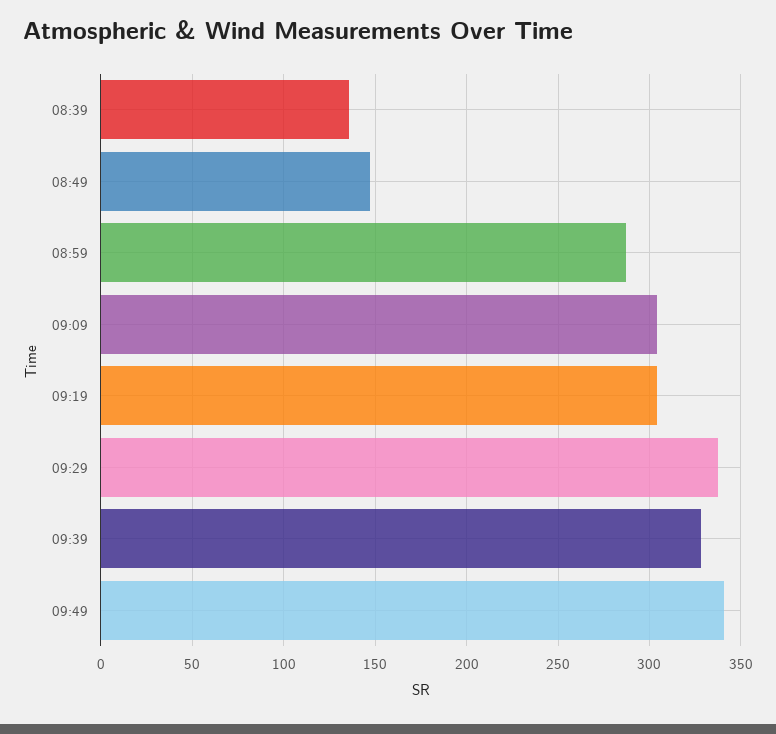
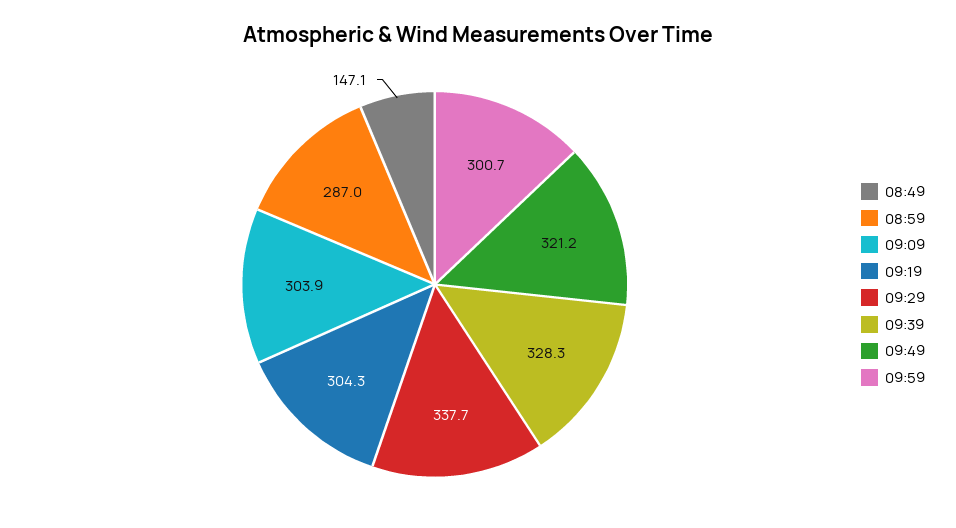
08:39: 135 -> none
09:49: 340 -> 321.2
09:59: none -> 300.7

